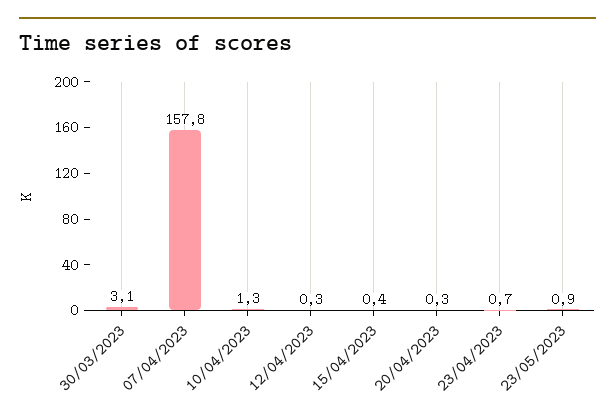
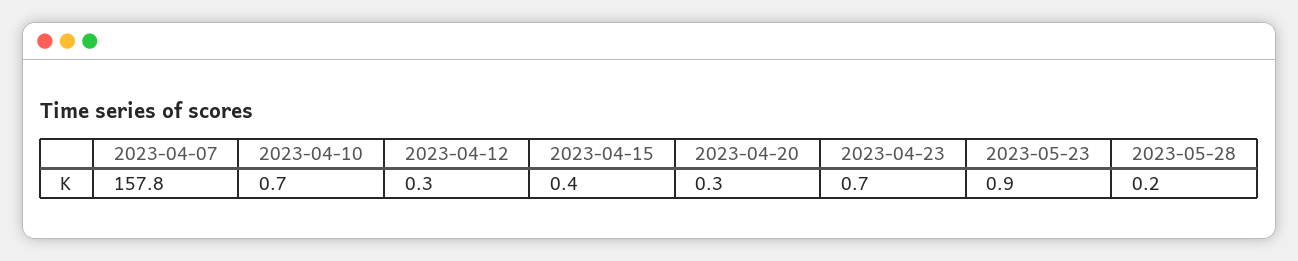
30/03/2023: 3.1 -> none
10/04/2023: 1.3 -> 0.7
2023-05-28: none -> 0.2

